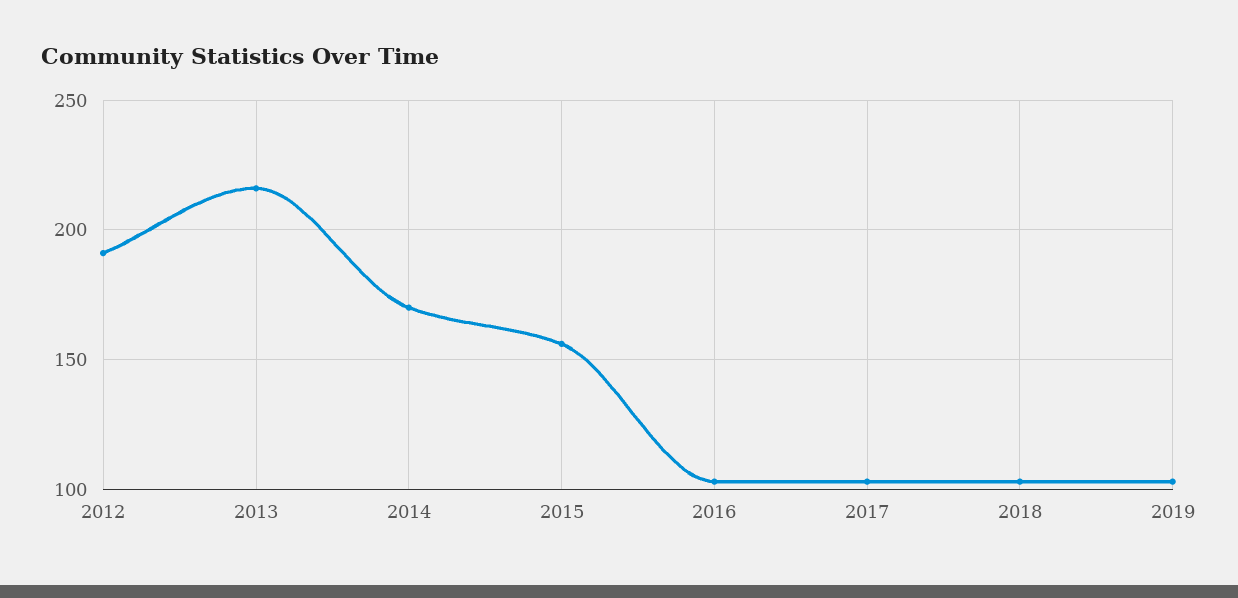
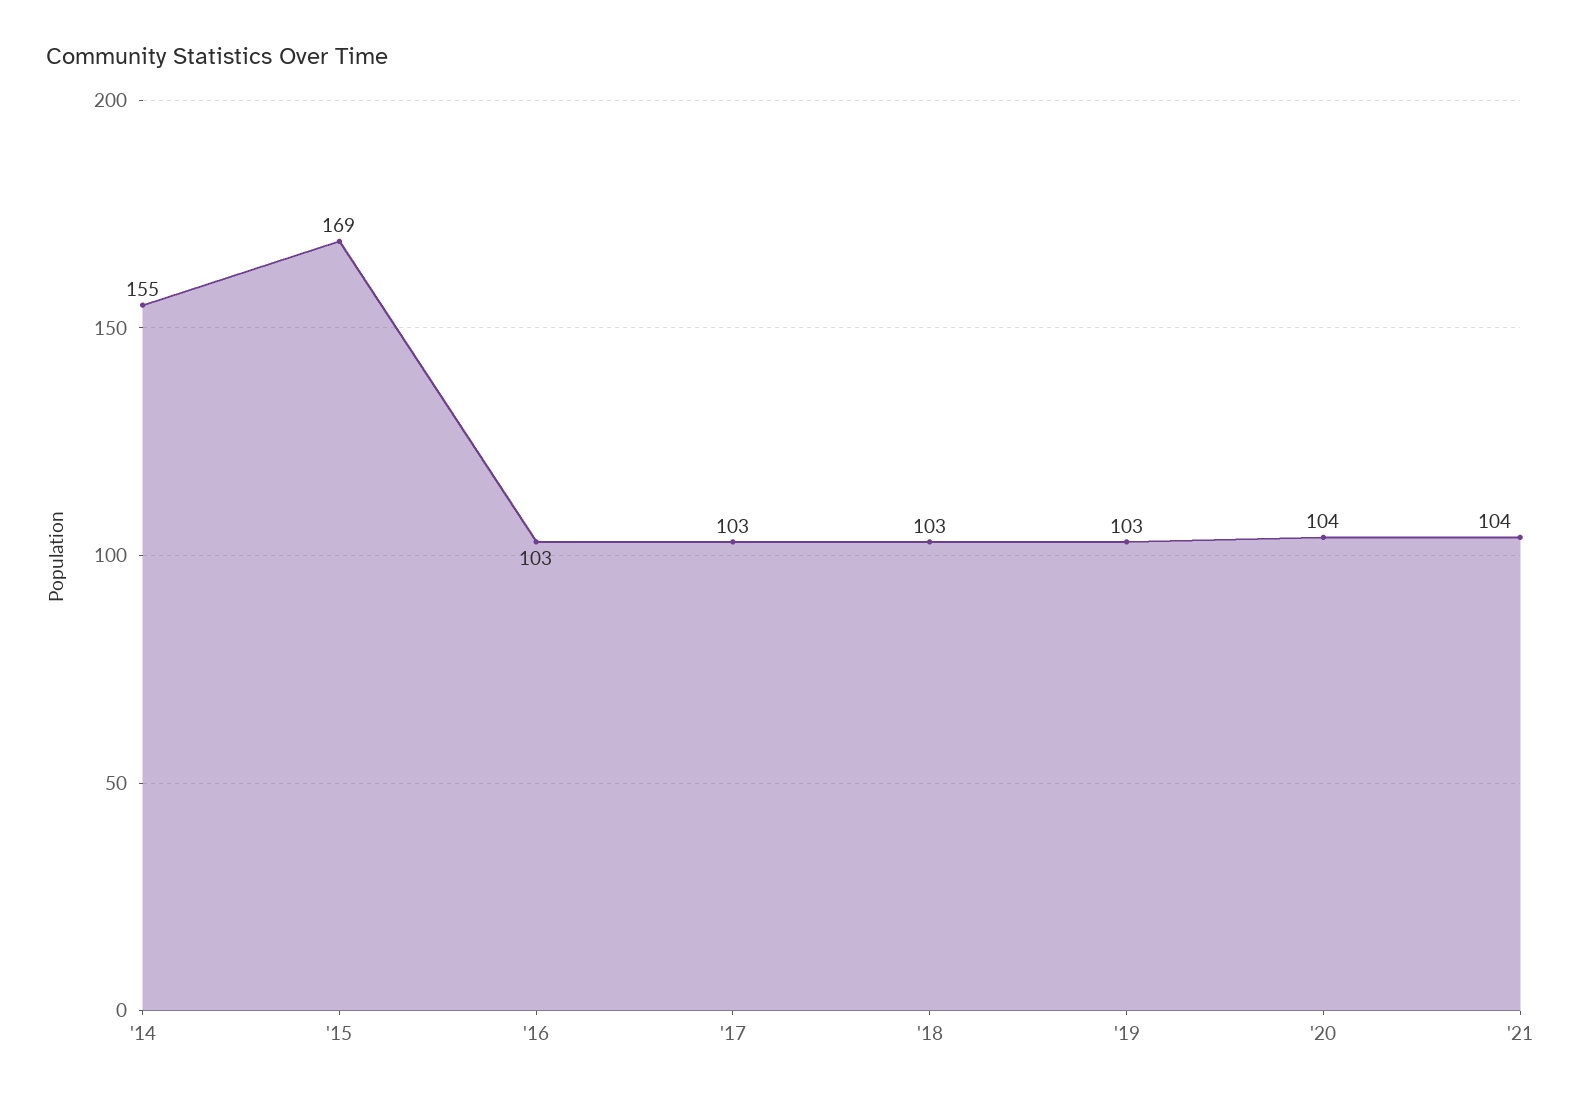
2012: 190 -> none
2013: 215 -> none
2014: 170 -> 155
2015: 155 -> 169
'20: none -> 104
'21: none -> 104

